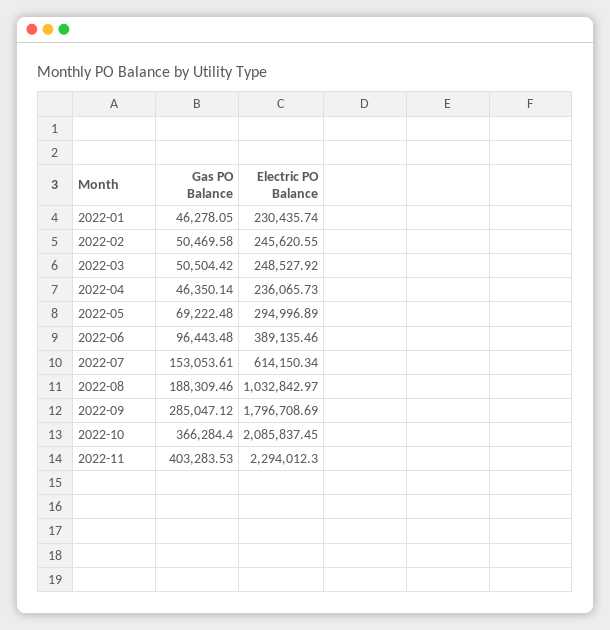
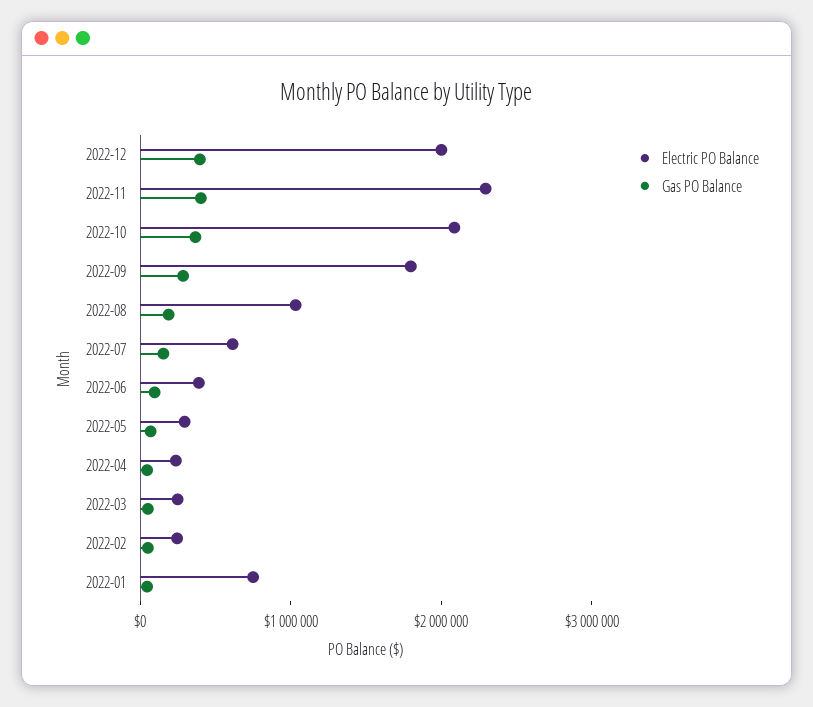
Electric PO Balance, 2022-01: 230435.74 -> 800000
Electric PO Balance, 2022-12: none -> 2000000
Gas PO Balance, 2022-12: none -> 400000

